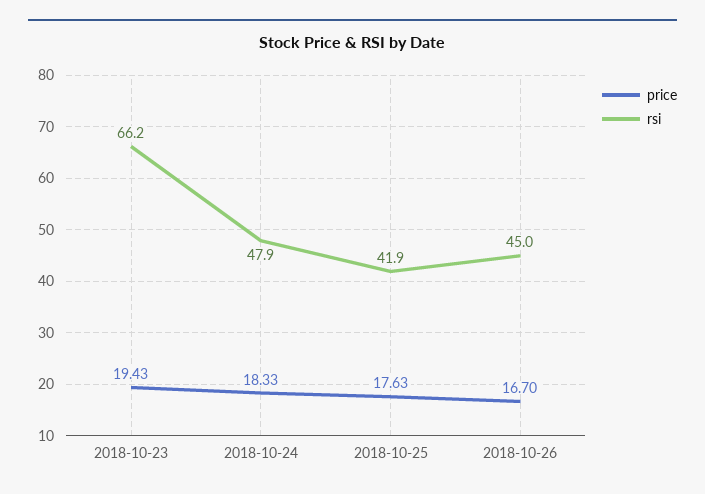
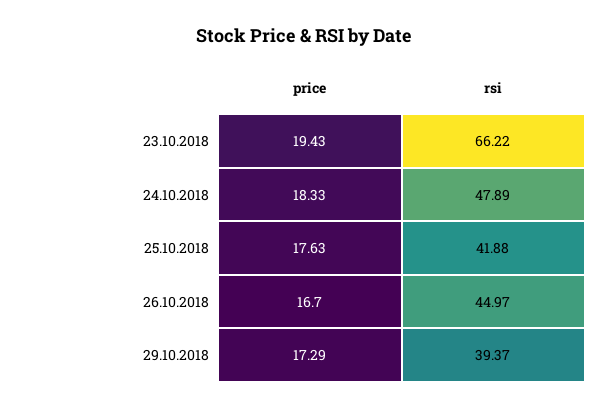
price, 29.10.2018: none -> 17.29
rsi, 29.10.2018: none -> 39.37

